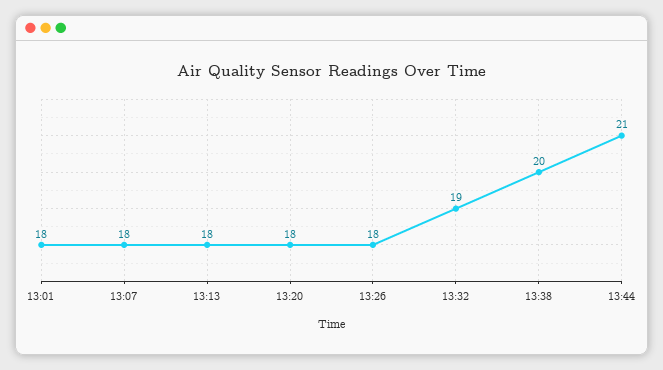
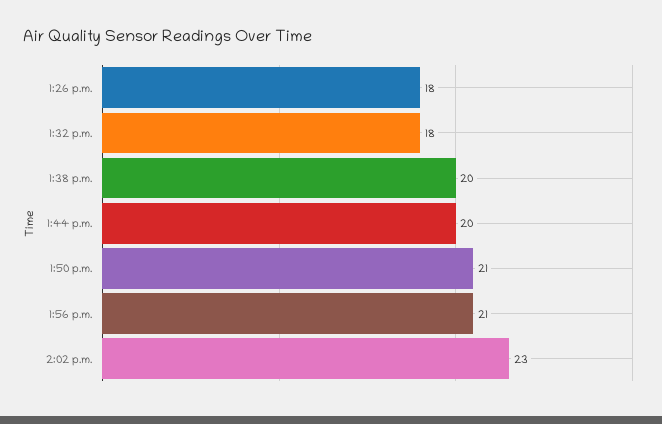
13:01: 18 -> none
13:07: 18 -> none
13:13: 18 -> none
13:20: 18 -> none
13:32: 19 -> 18
13:44: 21 -> 20
1:50 p.m.: none -> 21
1:56 p.m.: none -> 21
2:02 p.m.: none -> 23

